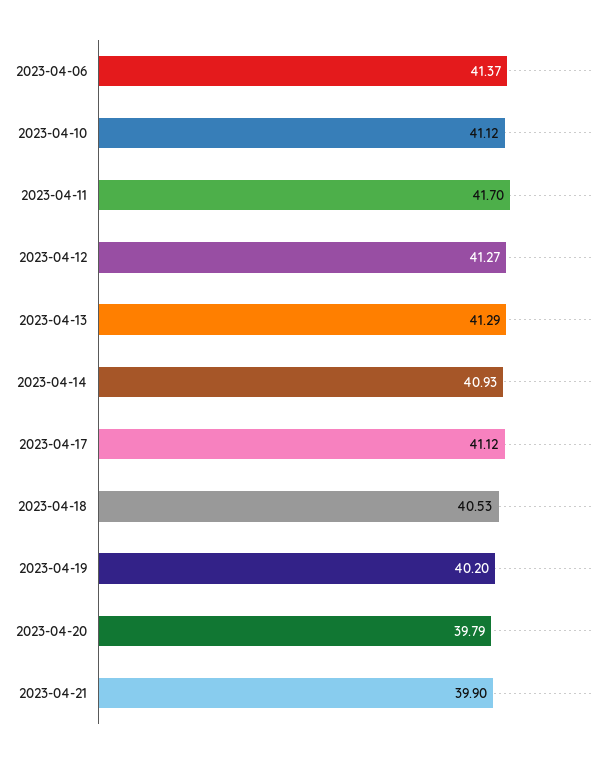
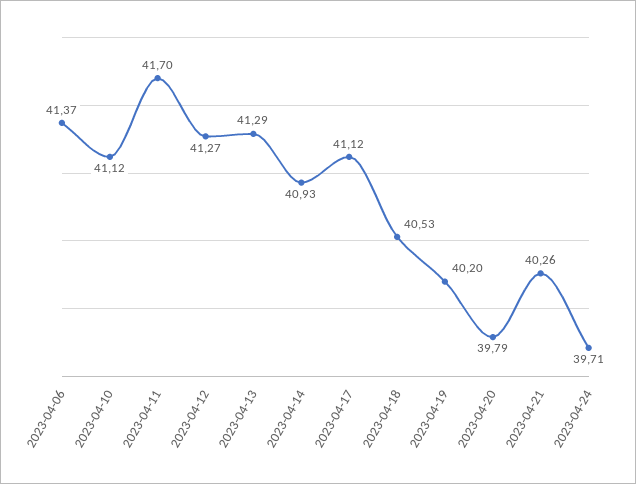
2023-04-21: 39.9 -> 40.26
2023-04-24: none -> 39.71

